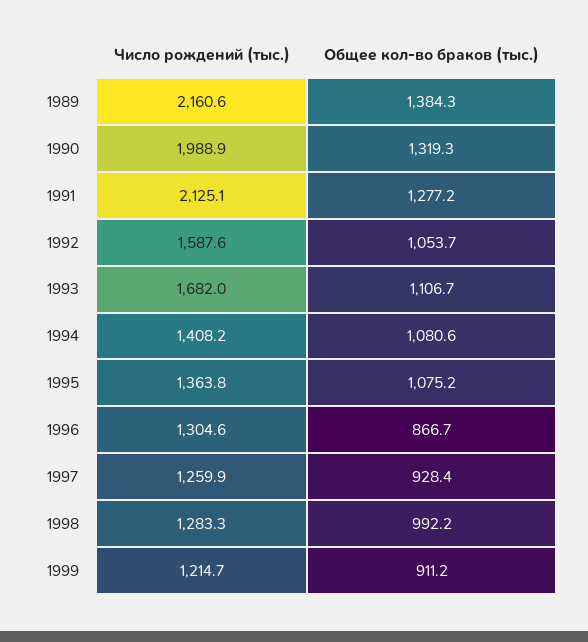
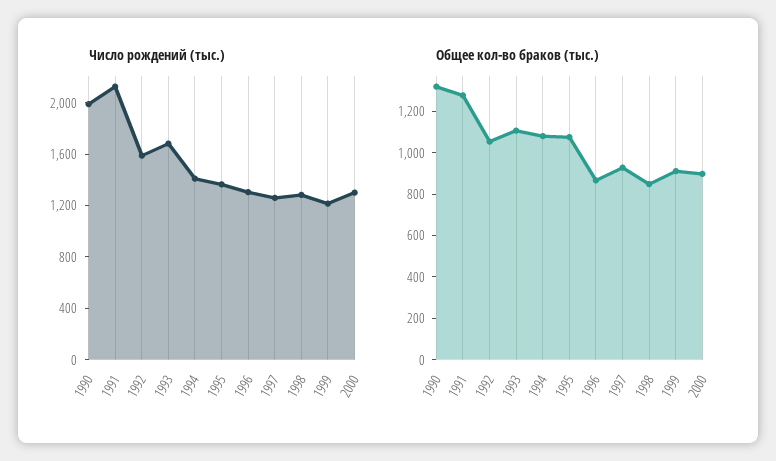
Число рождений (тыс.), 1989: 2160.6 -> none
Общее кол-во браков (тыс.), 1989: 1384.3 -> none
Общее кол-во браков (тыс.), 1998: 992.2 -> 850
Число рождений (тыс.), 2000: none -> 1300
Общее кол-во браков (тыс.), 2000: none -> 900

